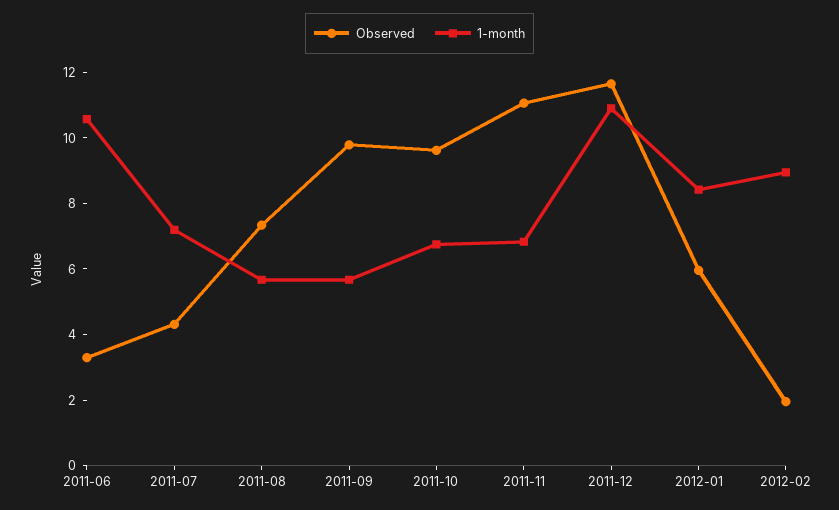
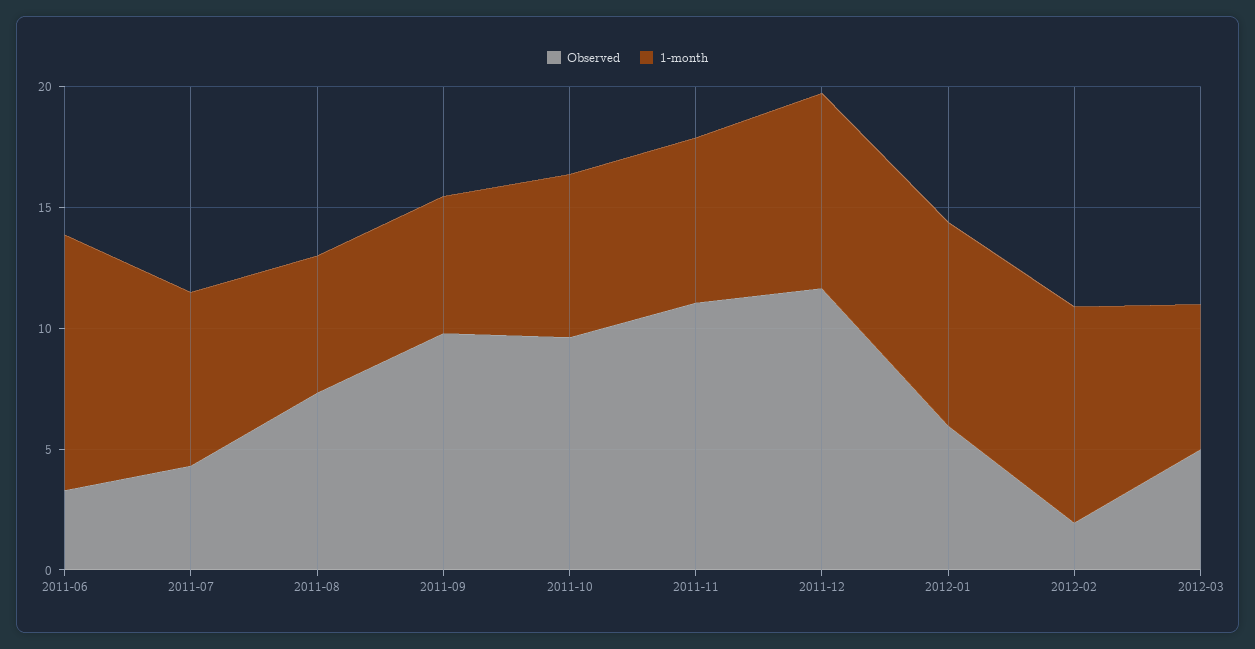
1-month, 2011-12: 11 -> 8
Observed, 2012-03: none -> 5
1-month, 2012-03: none -> 6

